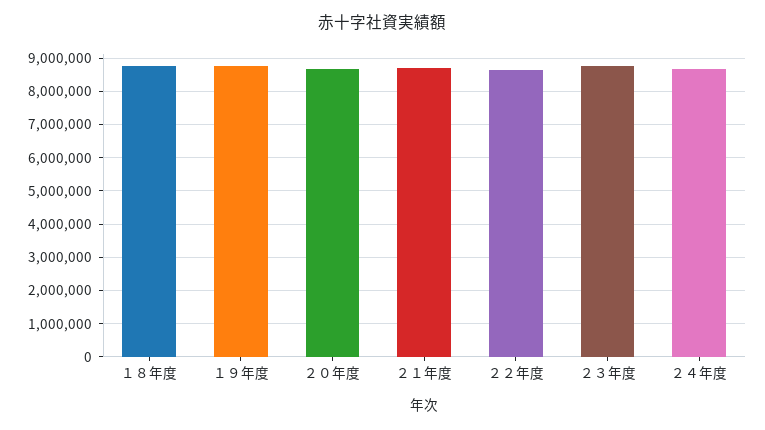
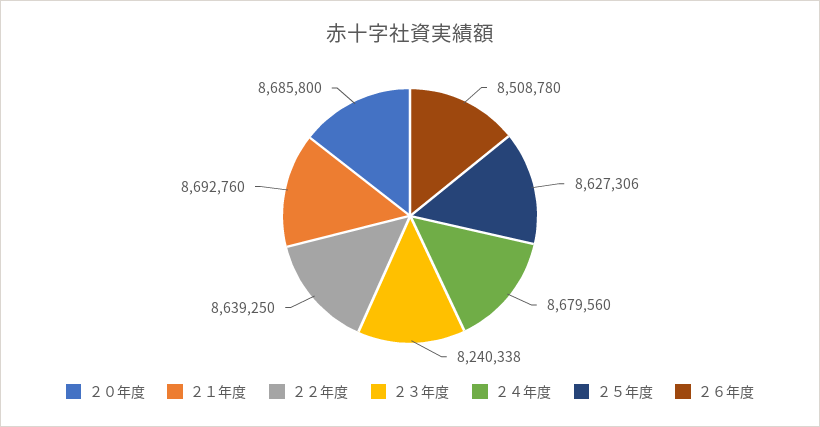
１８年度: 8800000 -> none
１９年度: 8800000 -> none
２３年度: 8800000 -> 8240338
２５年度: none -> 8627306
２６年度: none -> 8508780

